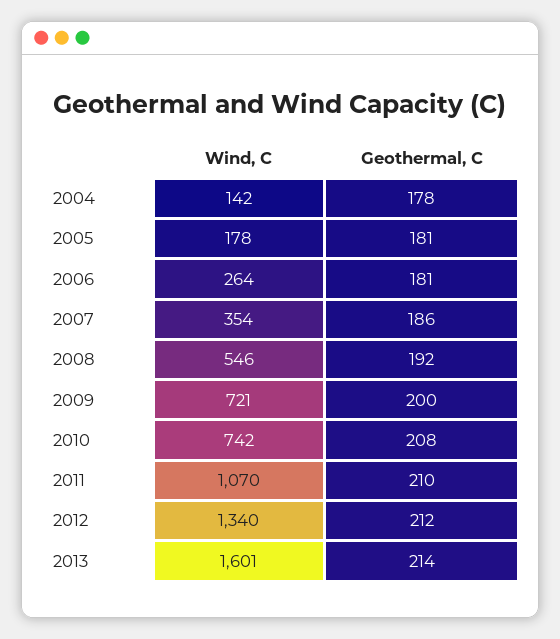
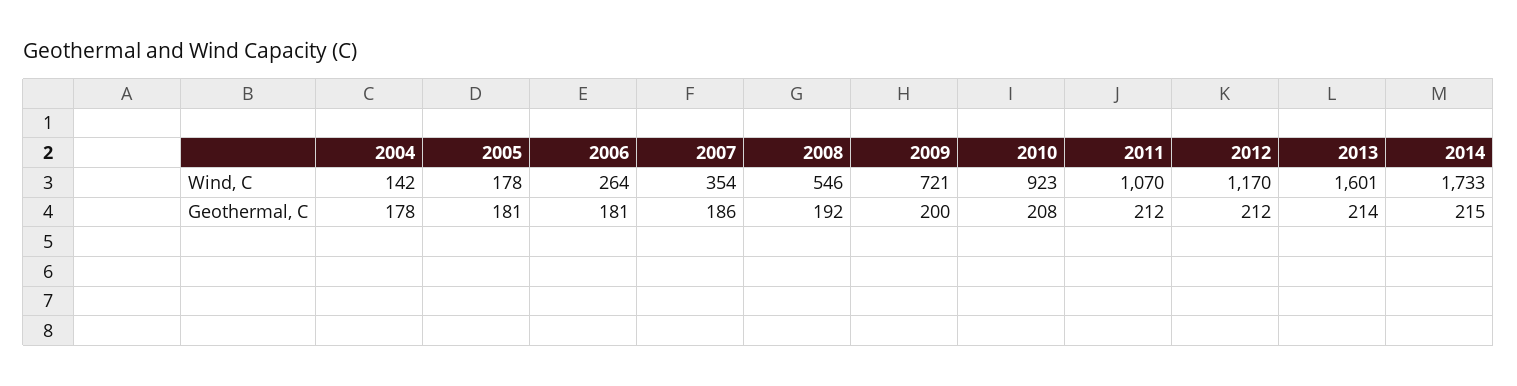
Wind, C, 2010: 742 -> 923
Geothermal, C, 2011: 210 -> 212
Wind, C, 2012: 1340 -> 1170
Wind, C, 2014: none -> 1733
Geothermal, C, 2014: none -> 215

